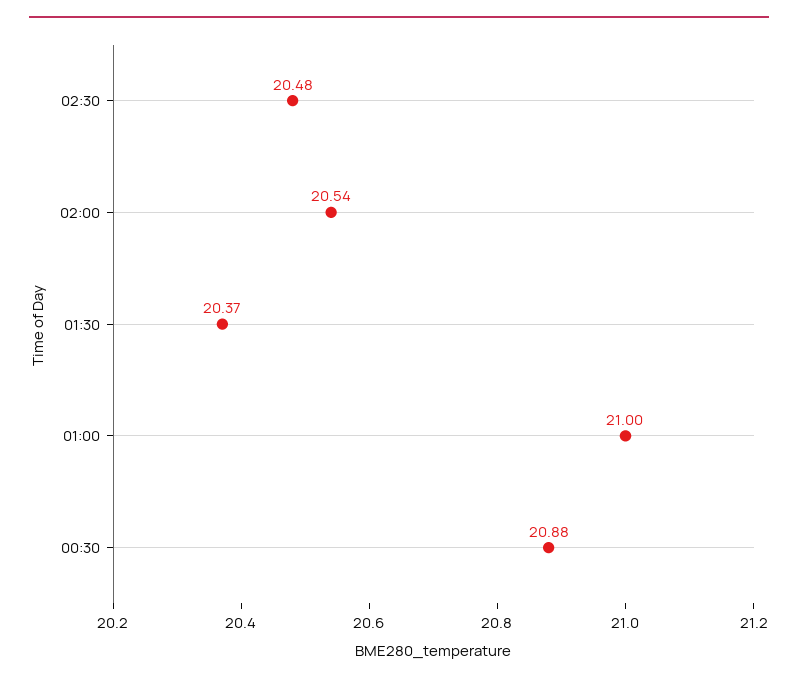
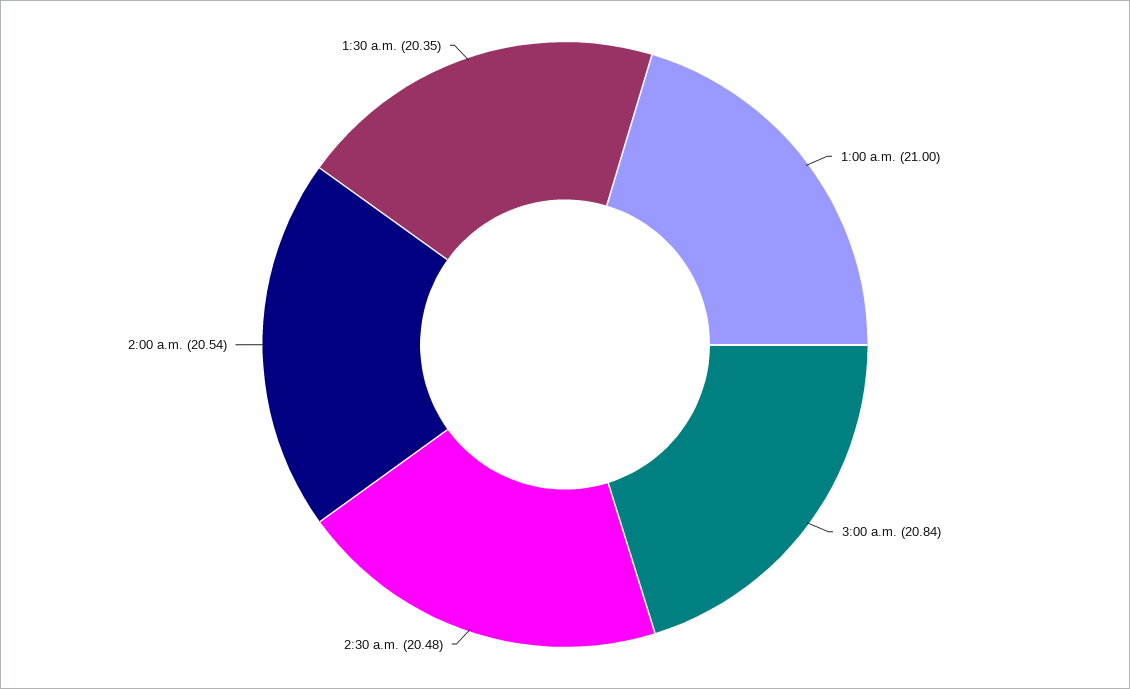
01:30: 20.37 -> 20.35
00:30: 20.88 -> none
3:00 a.m.: none -> 20.84

